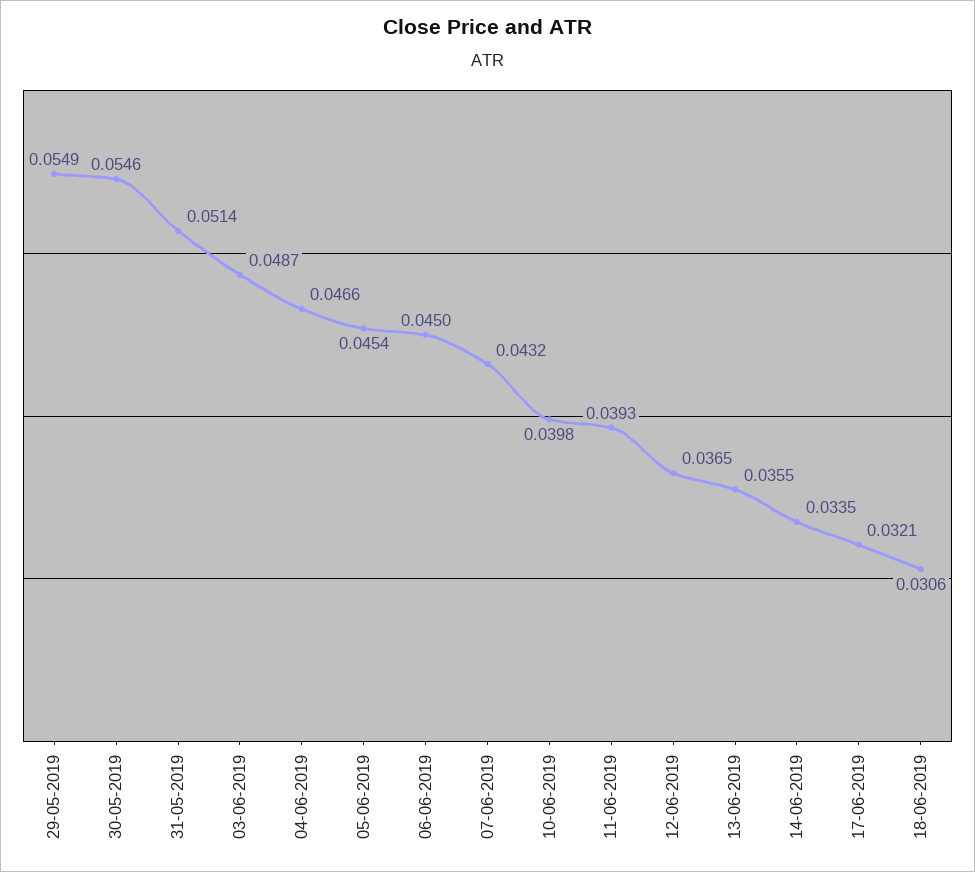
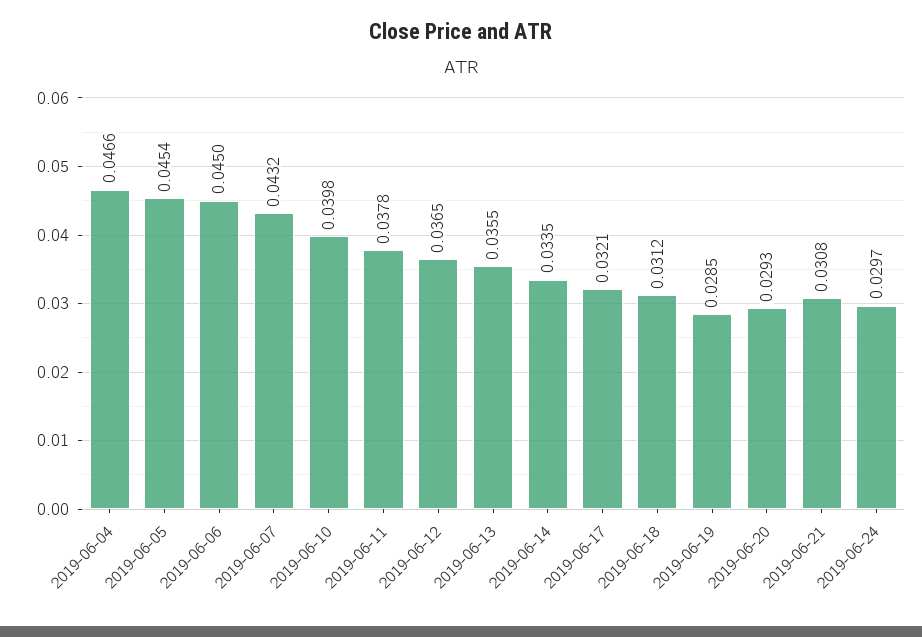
29-05-2019: 0.0549 -> none
30-05-2019: 0.0546 -> none
31-05-2019: 0.0514 -> none
03-06-2019: 0.0487 -> none
11-06-2019: 0.0393 -> 0.0378
18-06-2019: 0.0306 -> 0.0312
2019-06-19: none -> 0.0285
2019-06-20: none -> 0.0293
2019-06-21: none -> 0.0308
2019-06-24: none -> 0.0297

